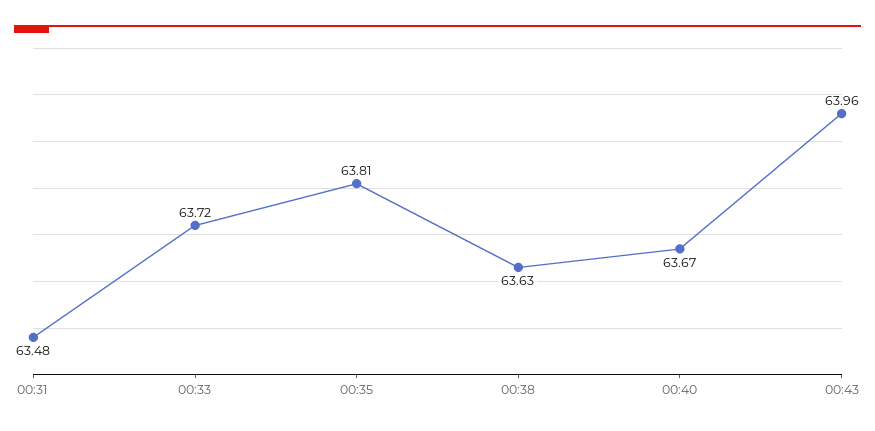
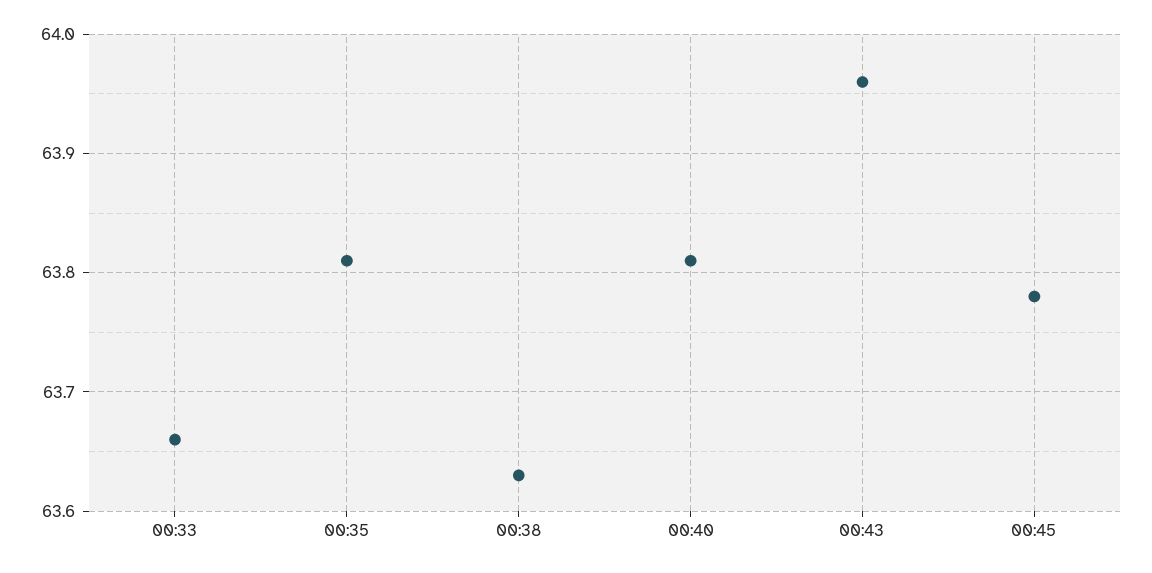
00:31: 63.48 -> none
00:33: 63.72 -> 63.66
00:40: 63.67 -> 63.81
00:45: none -> 63.78

